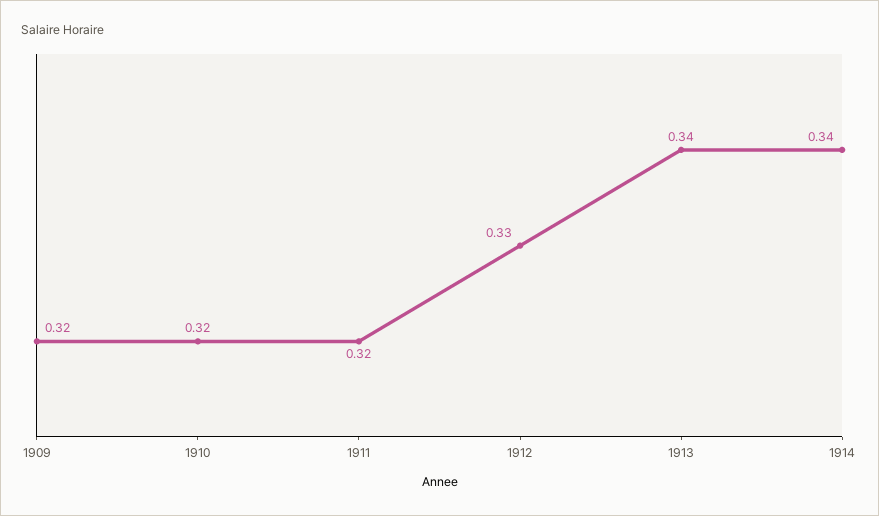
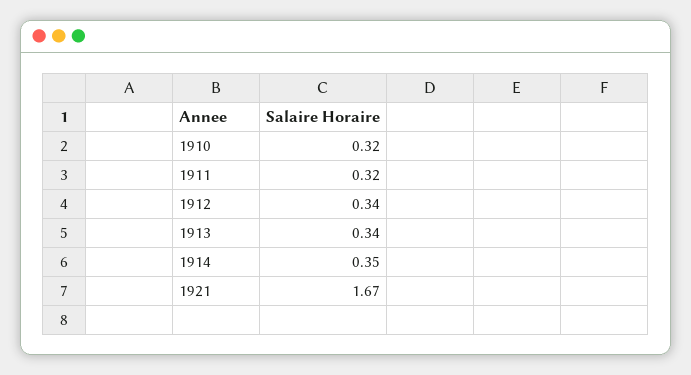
1909: 0.32 -> none
1912: 0.33 -> 0.34
1914: 0.34 -> 0.35
1921: none -> 1.67

